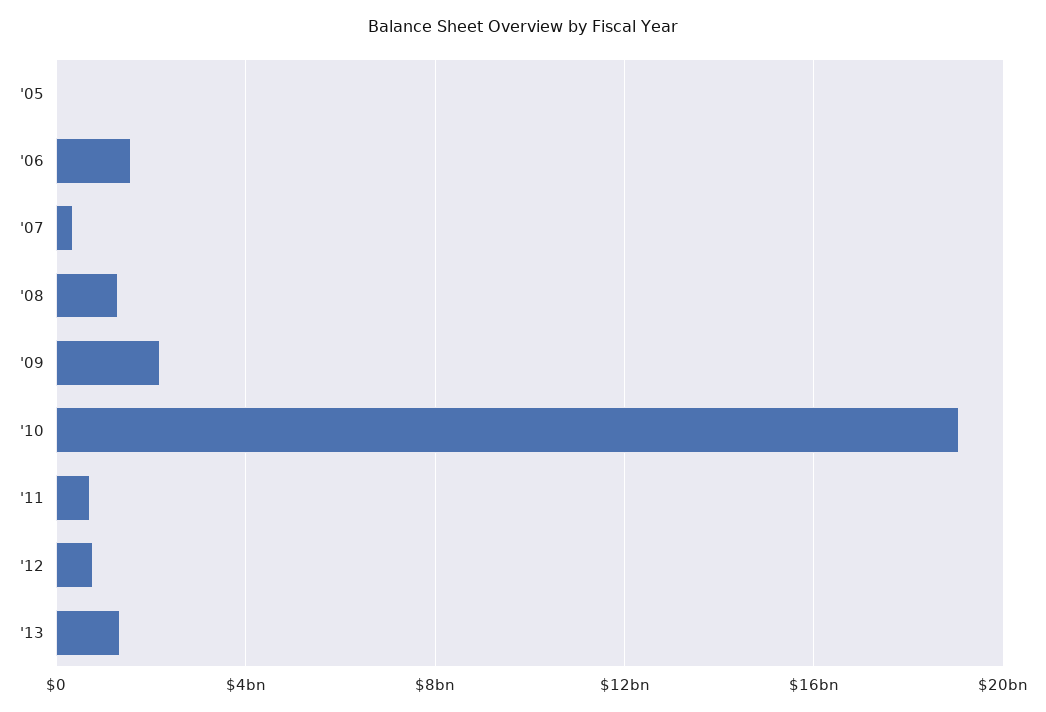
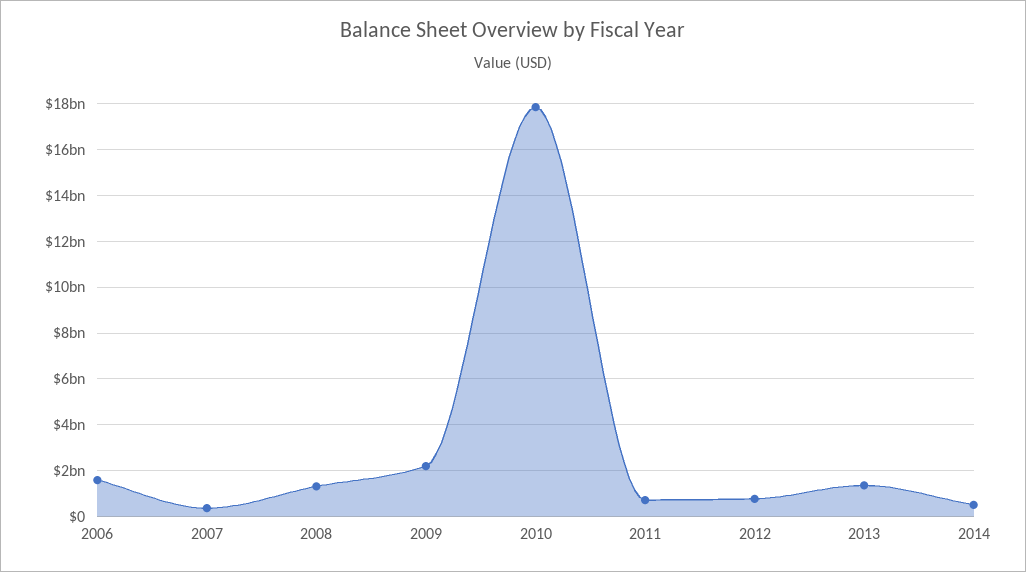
'05: 0 -> none
'10: 19000000000 -> 18000000000
2014: none -> 500000000

